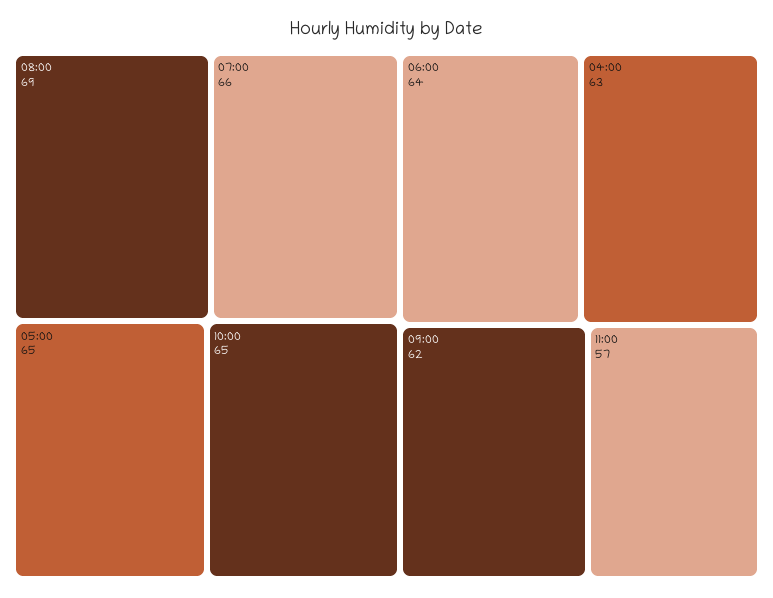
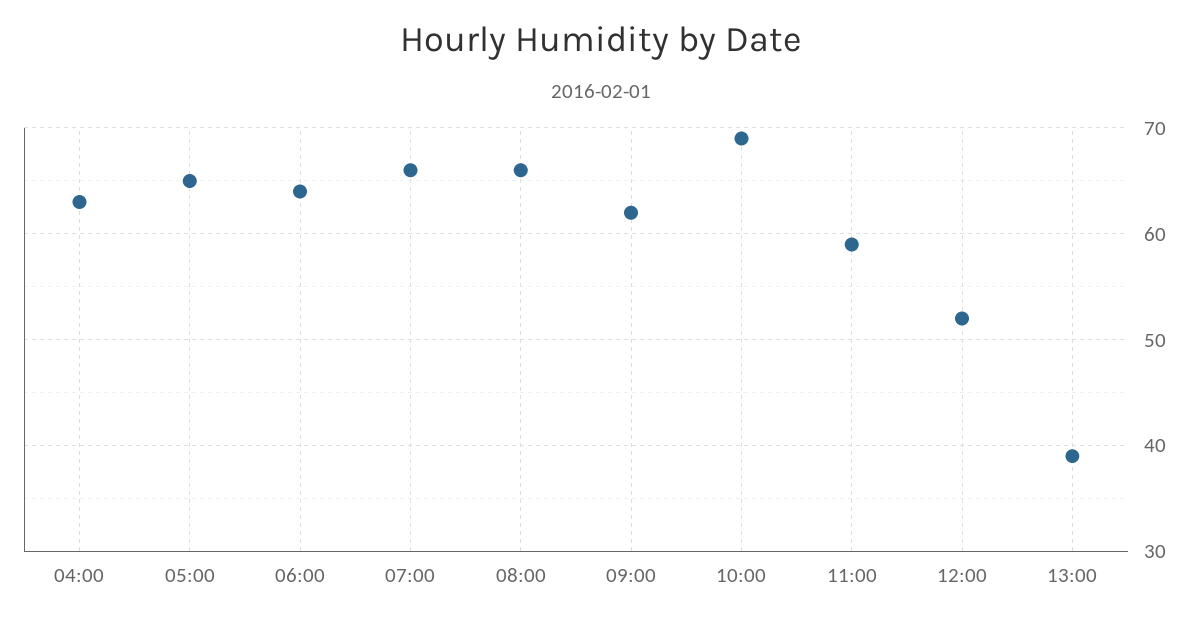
08:00: 69 -> 66
10:00: 65 -> 69
11:00: 57 -> 59
12:00: none -> 52
13:00: none -> 39

